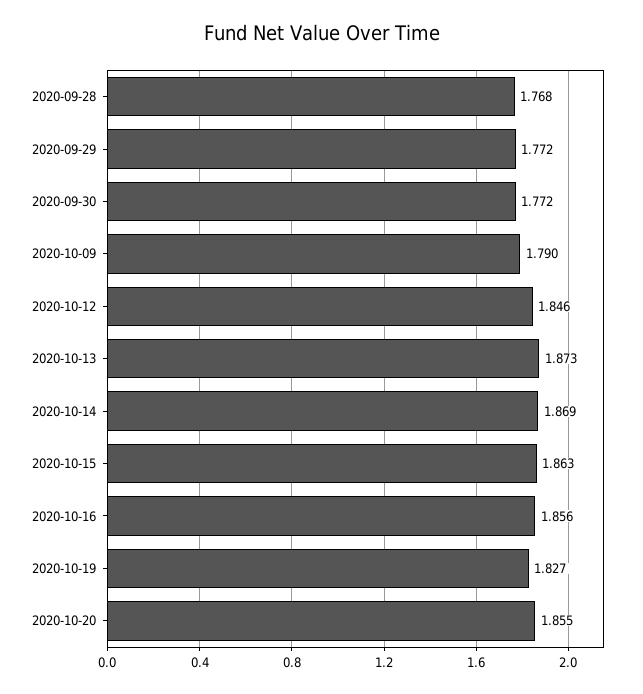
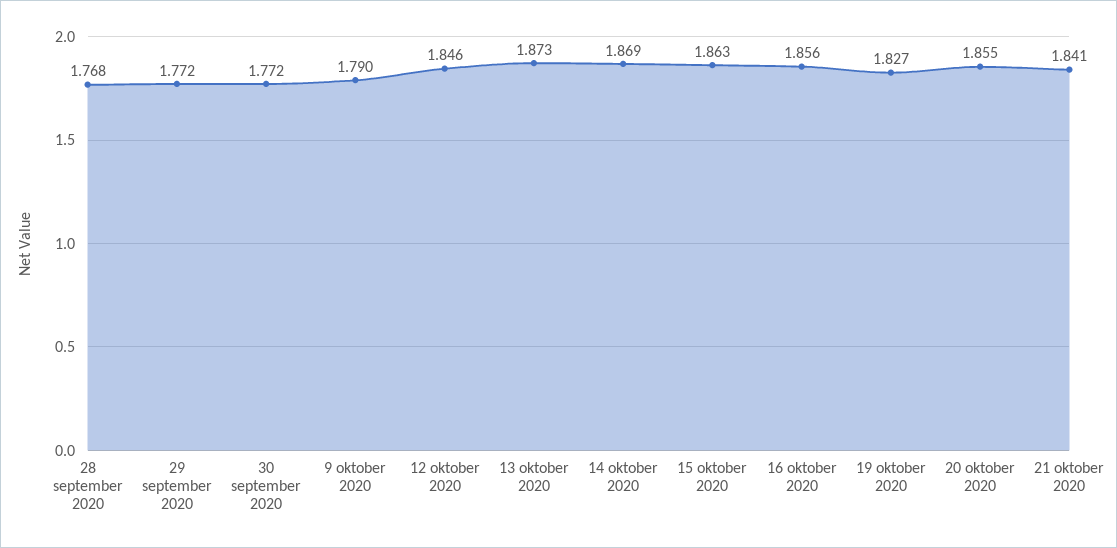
21 oktober 2020: none -> 1.841

